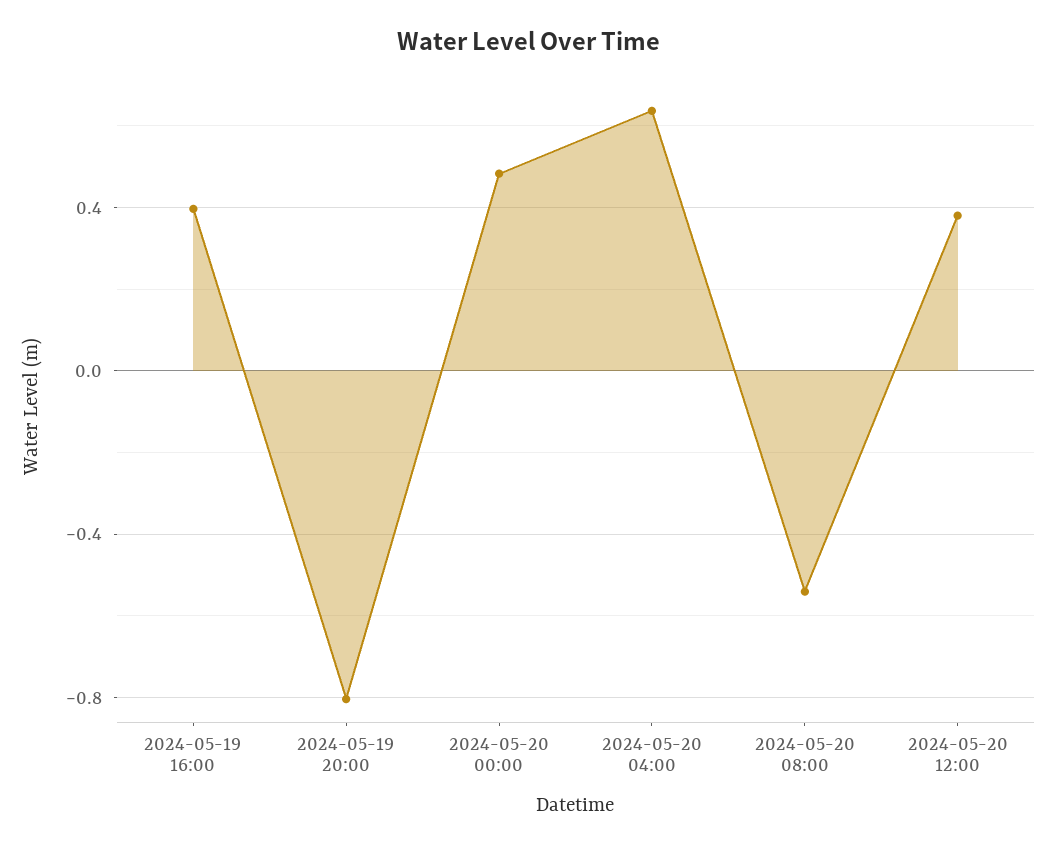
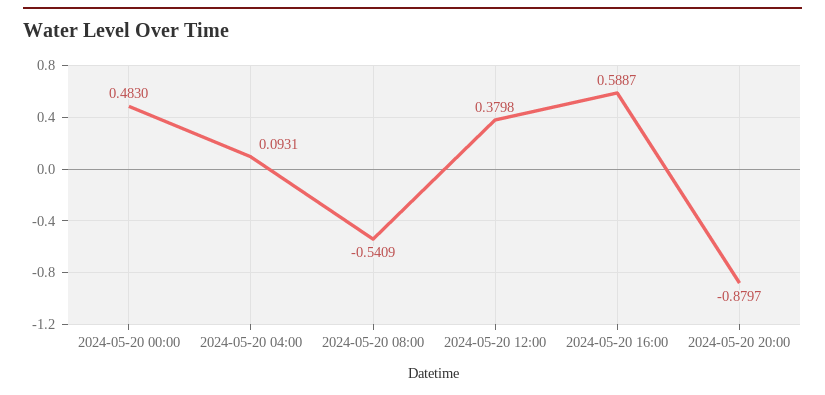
2024-05-19 16:00: 0.4 -> none
2024-05-19 20:00: -0.8 -> none
2024-05-20 04:00: 0.65 -> 0.0931
2024-05-20 16:00: none -> 0.5887
2024-05-20 20:00: none -> -0.8797

